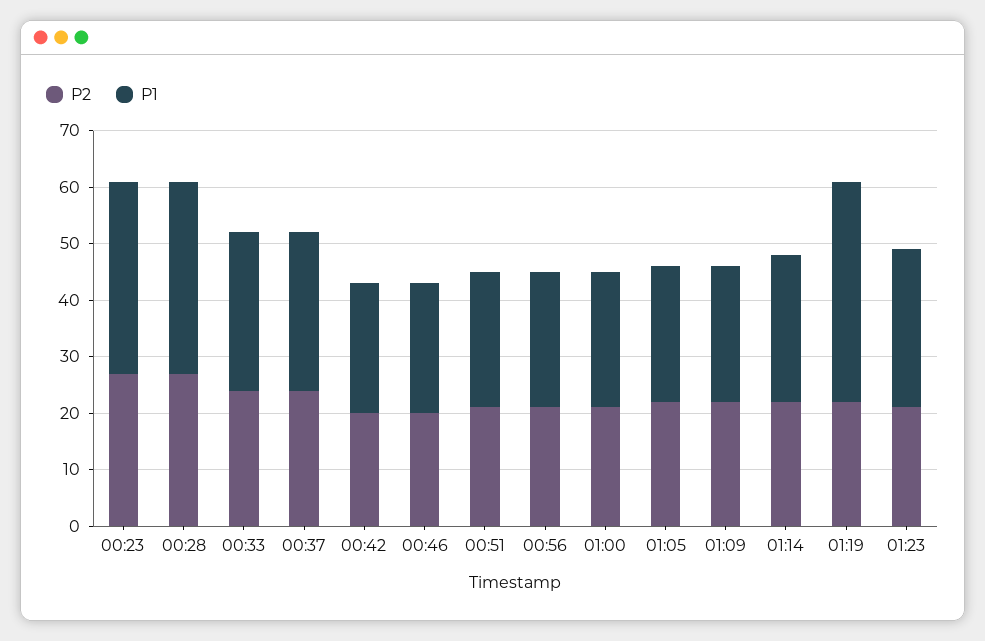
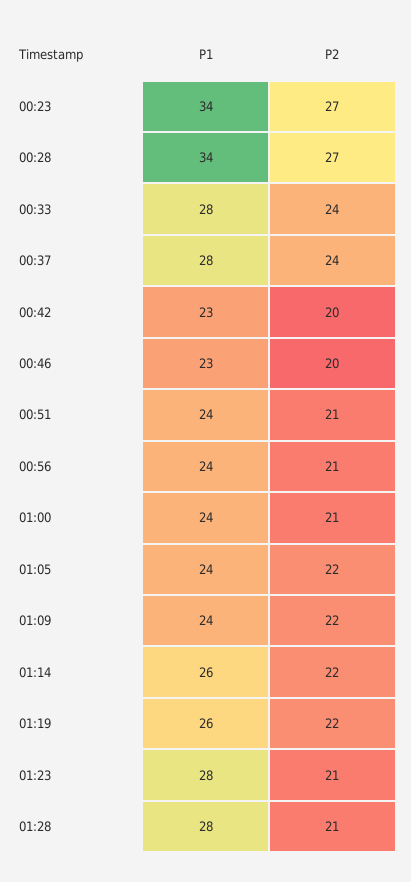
P1, 01:19: 40 -> 26
P1, 01:28: none -> 28
P2, 01:28: none -> 21

